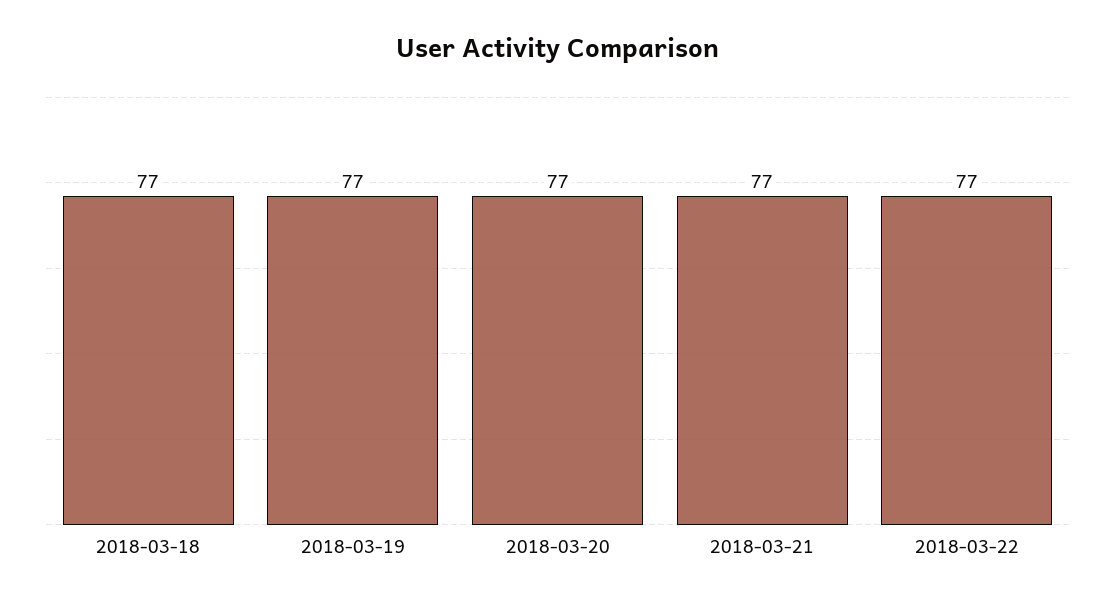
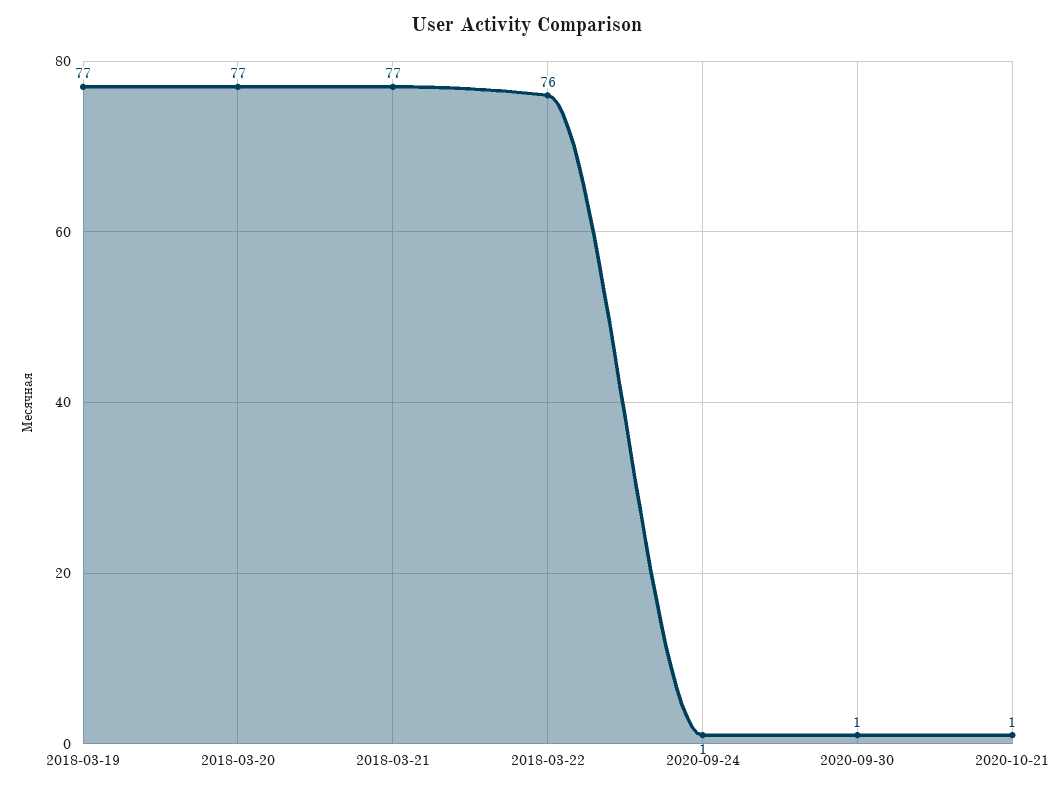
2018-03-18: 77 -> none
2018-03-22: 77 -> 76
2020-09-24: none -> 1
2020-09-30: none -> 1
2020-10-21: none -> 1

